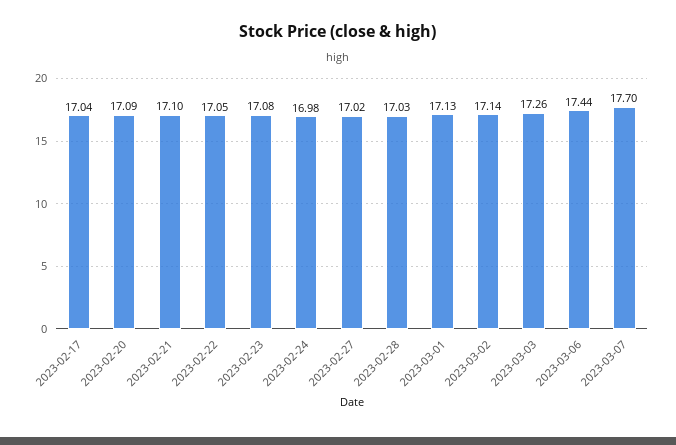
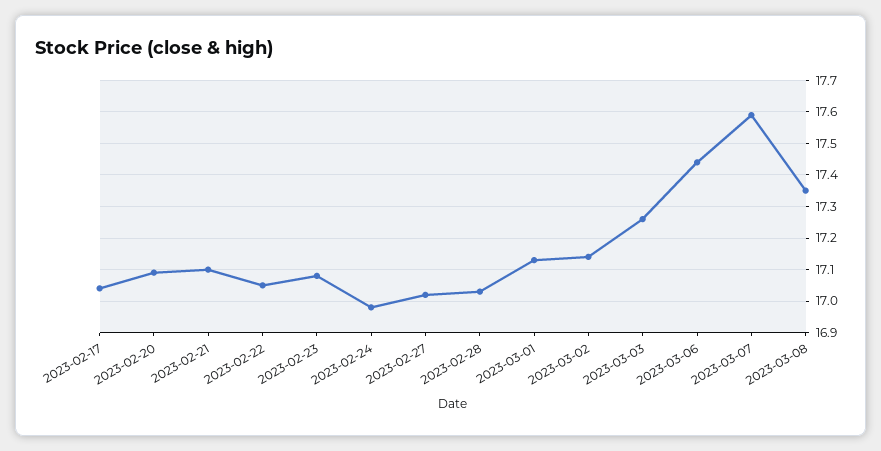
2023-03-07: 17.7 -> 17.6
2023-03-08: none -> 17.35

